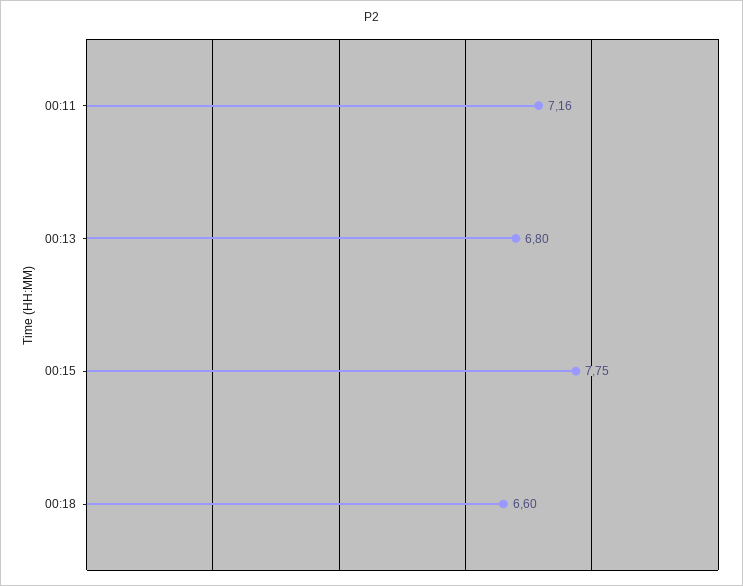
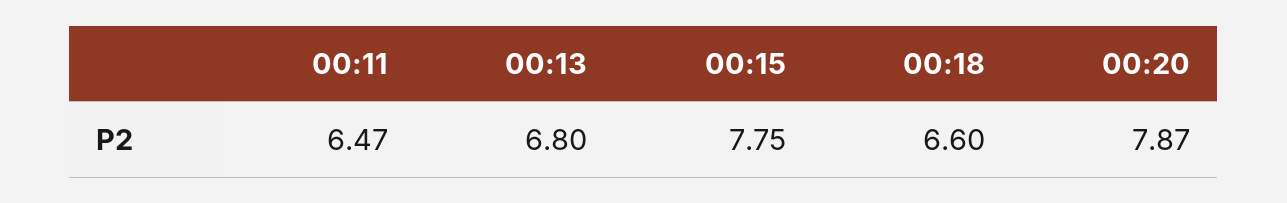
00:11: 7.16 -> 6.47
00:20: none -> 7.87

